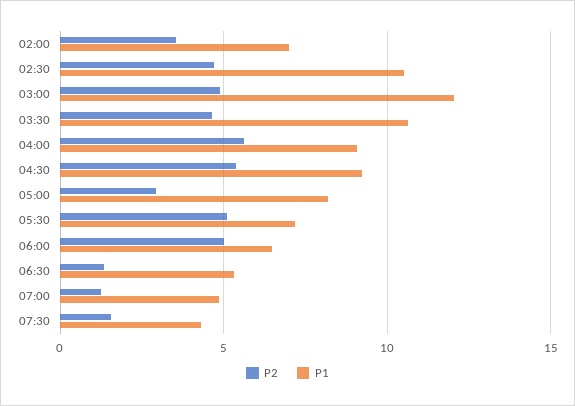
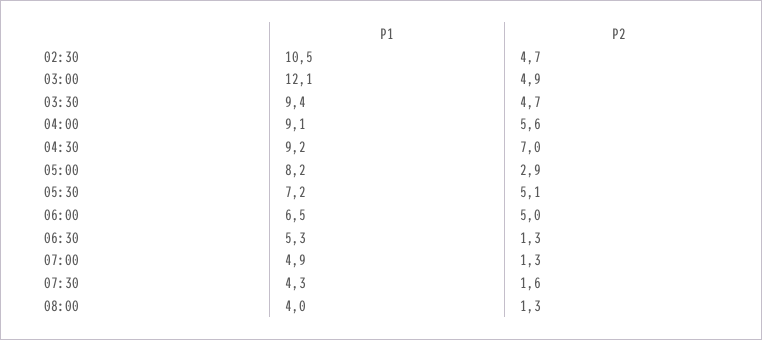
P2, 02:00: 3.5 -> none
P1, 02:00: 7 -> none
P1, 03:30: 10.5 -> 9.4
P2, 04:30: 5.5 -> 7
P1, 08:00: none -> 4
P2, 08:00: none -> 1.3

